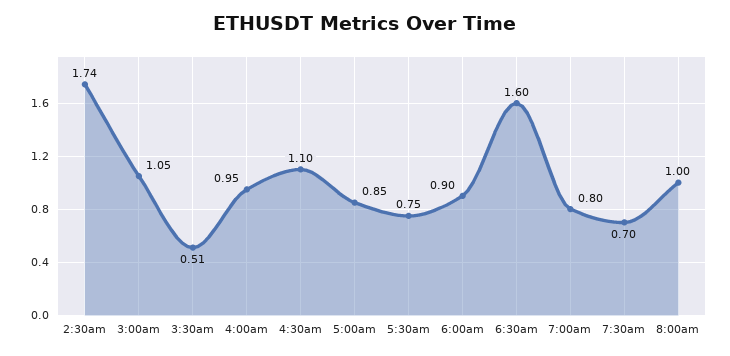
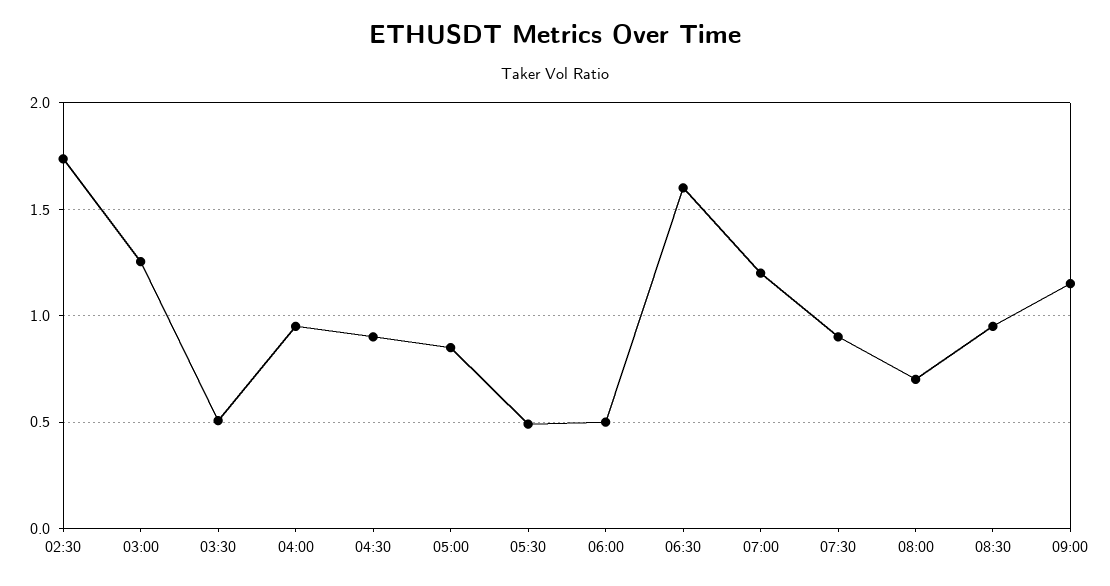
3:00am: 1.05 -> 1.25
4:30am: 1.1 -> 0.9
5:30am: 0.75 -> 0.5
6:00am: 0.9 -> 0.5
7:00am: 0.8 -> 1.2
7:30am: 0.7 -> 0.9
8:00am: 1 -> 0.7
08:30: none -> 0.95
09:00: none -> 1.15

